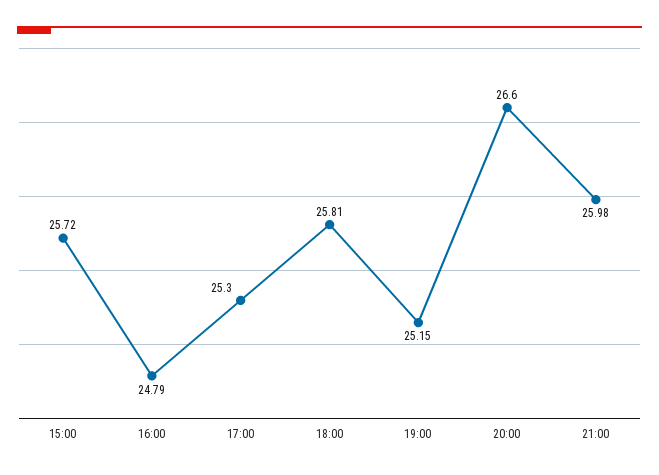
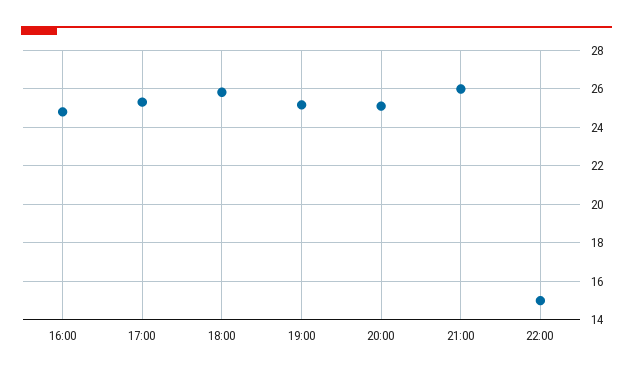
15:00: 25.72 -> none
20:00: 26.6 -> 25
22:00: none -> 15

